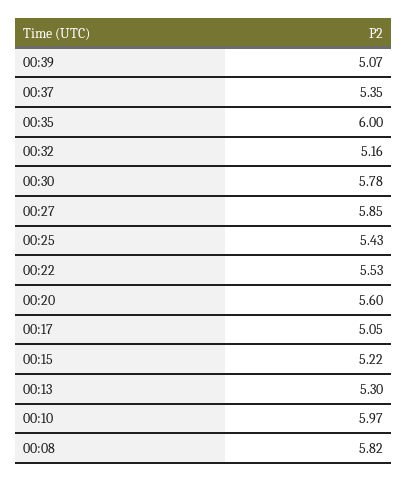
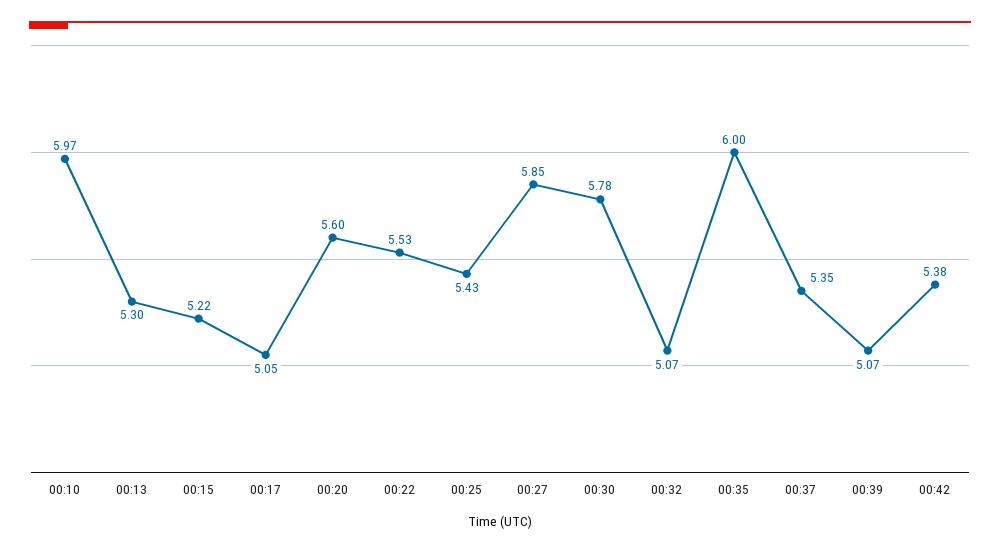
00:32: 5.16 -> 5.07
00:08: 5.82 -> none
00:42: none -> 5.38

